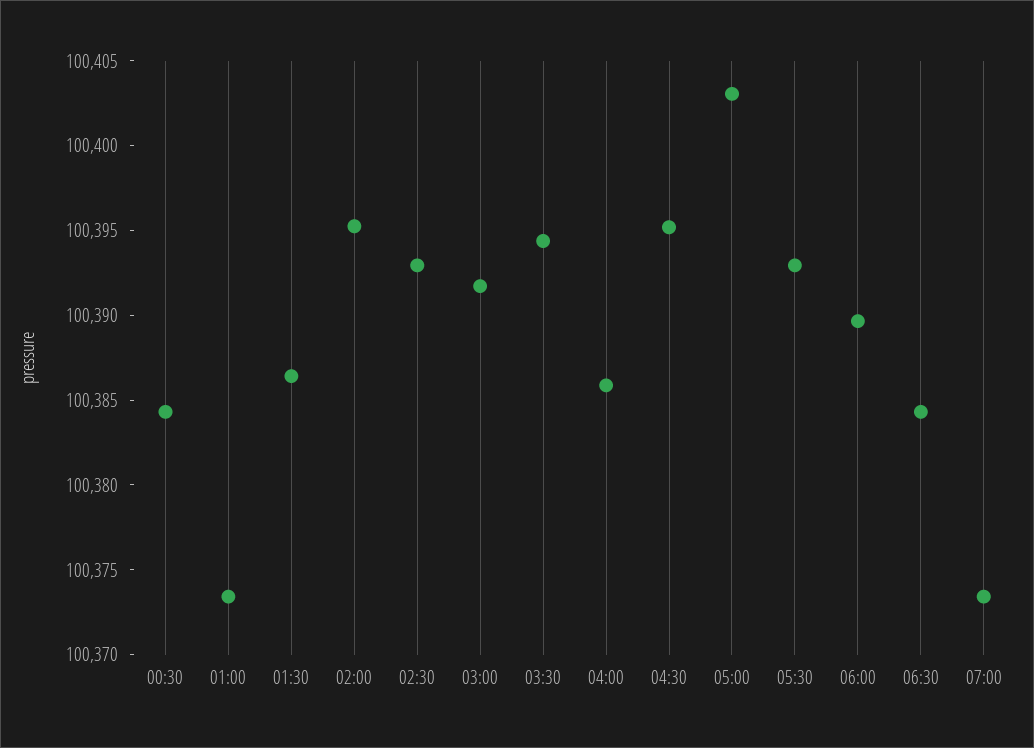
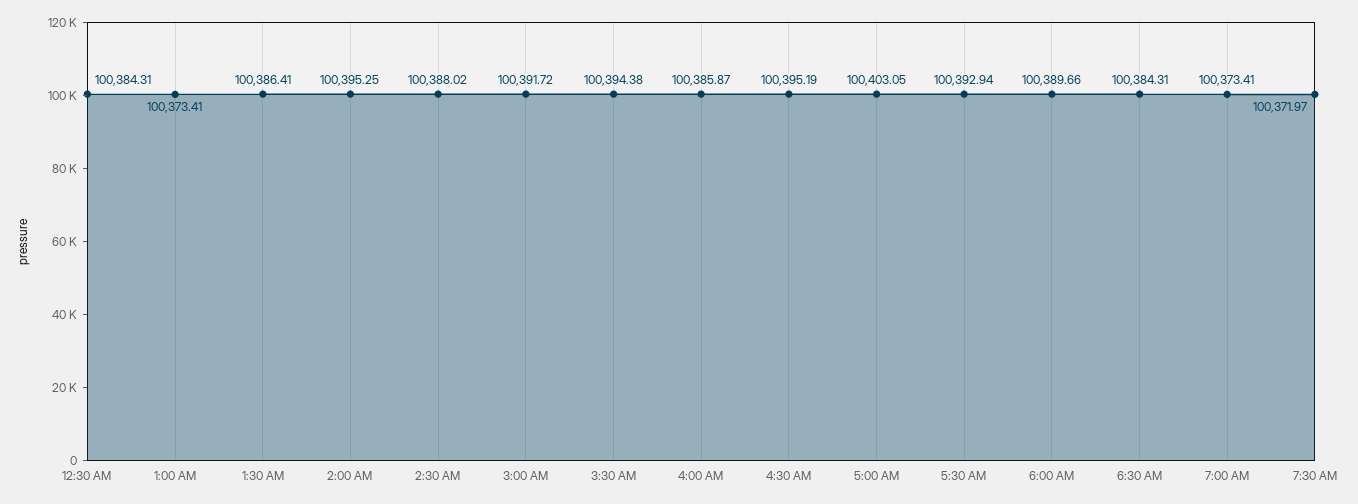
02:30: 100393 -> 100388.02
7:30 AM: none -> 100371.97

